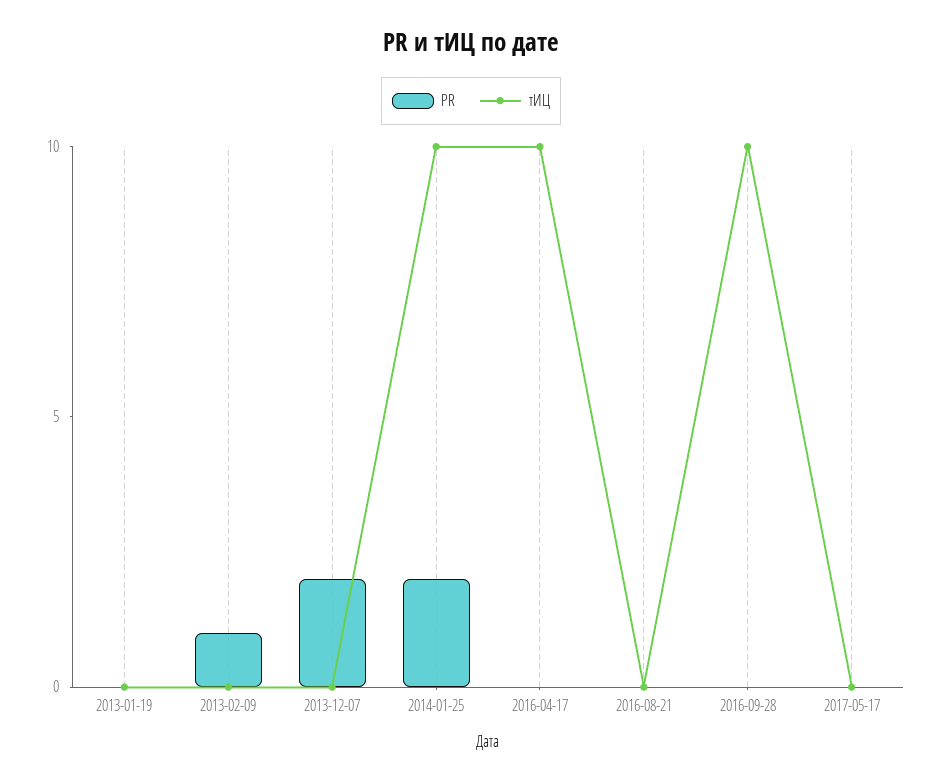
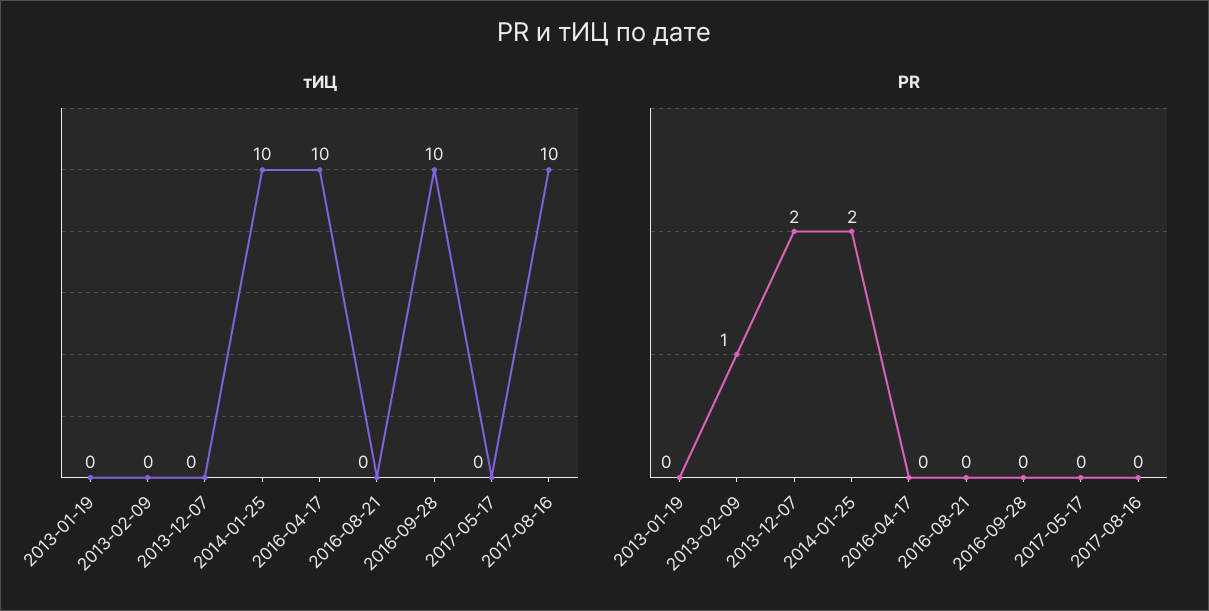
тИЦ, 2017-08-16: none -> 10
PR, 2017-08-16: none -> 0

